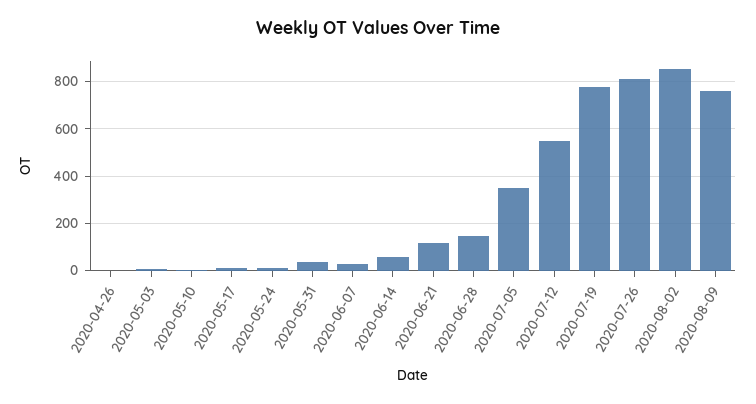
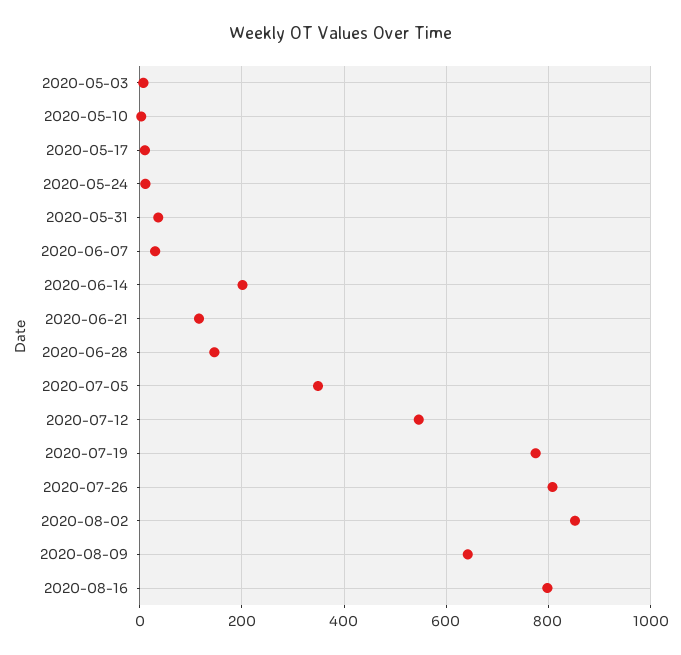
2020-04-26: 0 -> none
2020-06-14: 50 -> 200
2020-08-09: 750 -> 640
2020-08-16: none -> 800

